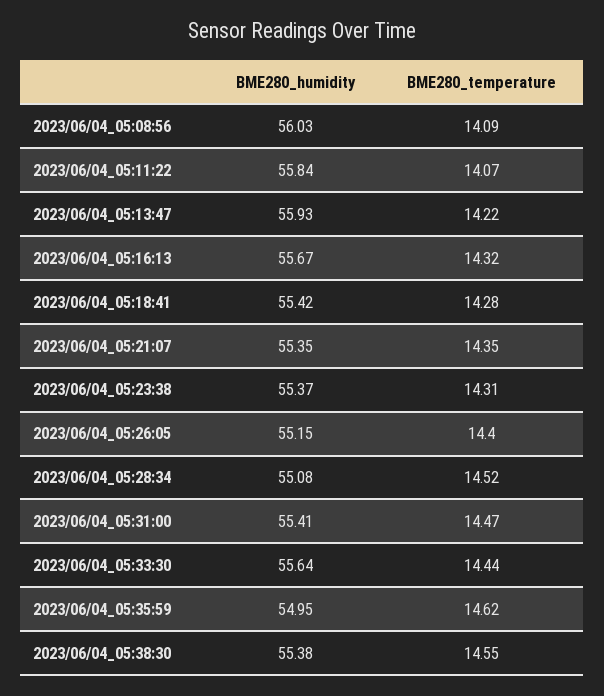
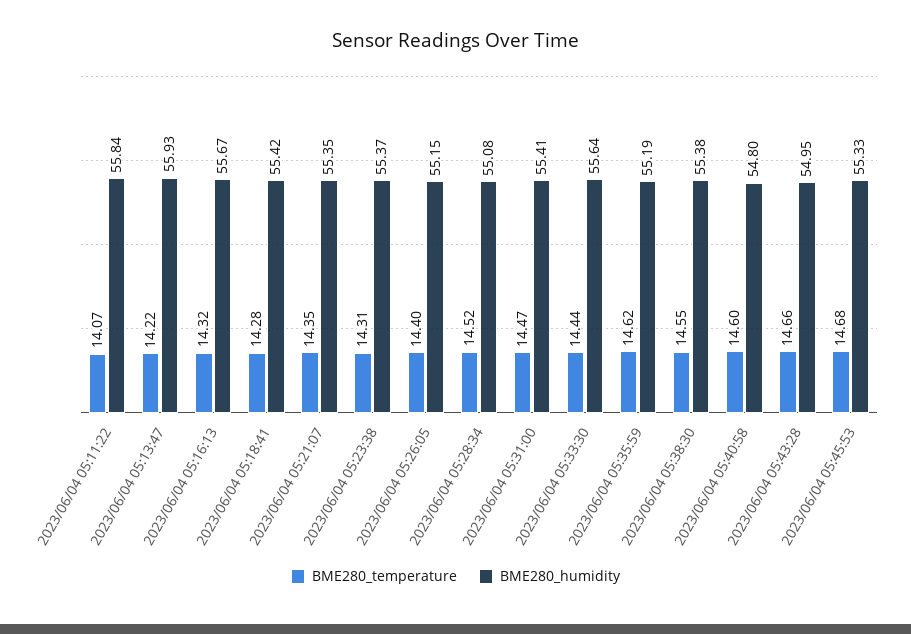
BME280_humidity, 2023/06/04_05:08:56: 56.03 -> none
BME280_temperature, 2023/06/04_05:08:56: 14.09 -> none
BME280_humidity, 2023/06/04_05:35:59: 54.95 -> 55.19
BME280_temperature, 2023/06/04 05:40:58: none -> 14.6
BME280_humidity, 2023/06/04 05:40:58: none -> 54.8
BME280_temperature, 2023/06/04 05:43:28: none -> 14.66
BME280_humidity, 2023/06/04 05:43:28: none -> 54.95
BME280_temperature, 2023/06/04 05:45:53: none -> 14.68
BME280_humidity, 2023/06/04 05:45:53: none -> 55.33

